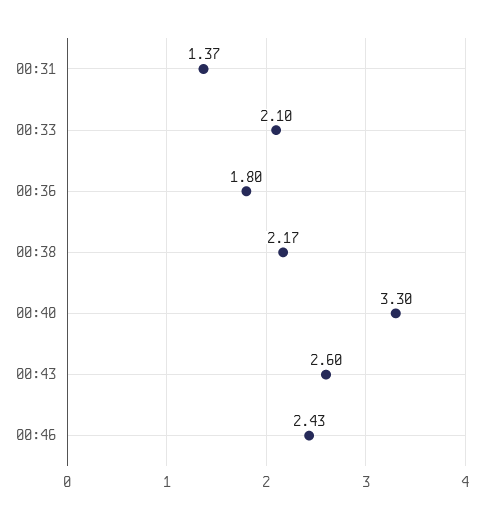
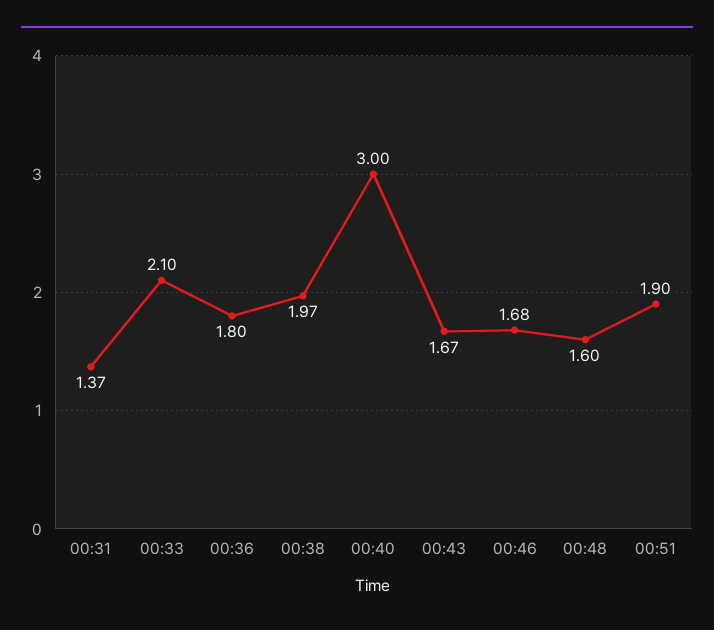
00:38: 2.17 -> 1.97
00:40: 3.3 -> 3
00:43: 2.6 -> 1.67
00:46: 2.43 -> 1.68
00:48: none -> 1.6
00:51: none -> 1.9

